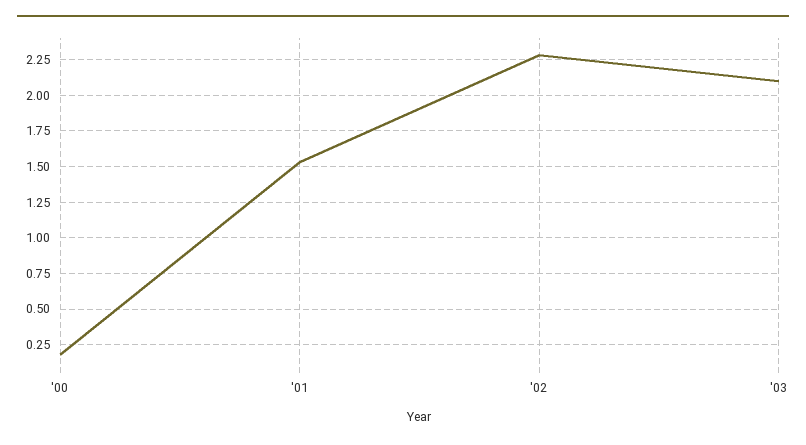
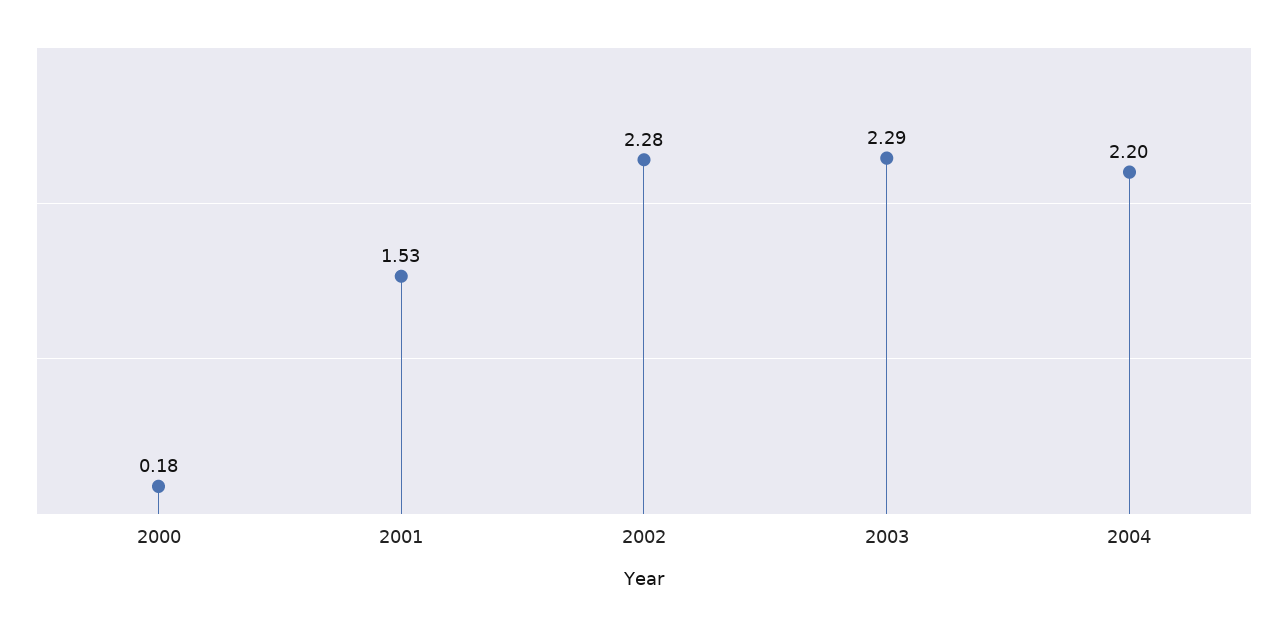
'03: 2.1 -> 2.29
2004: none -> 2.2

